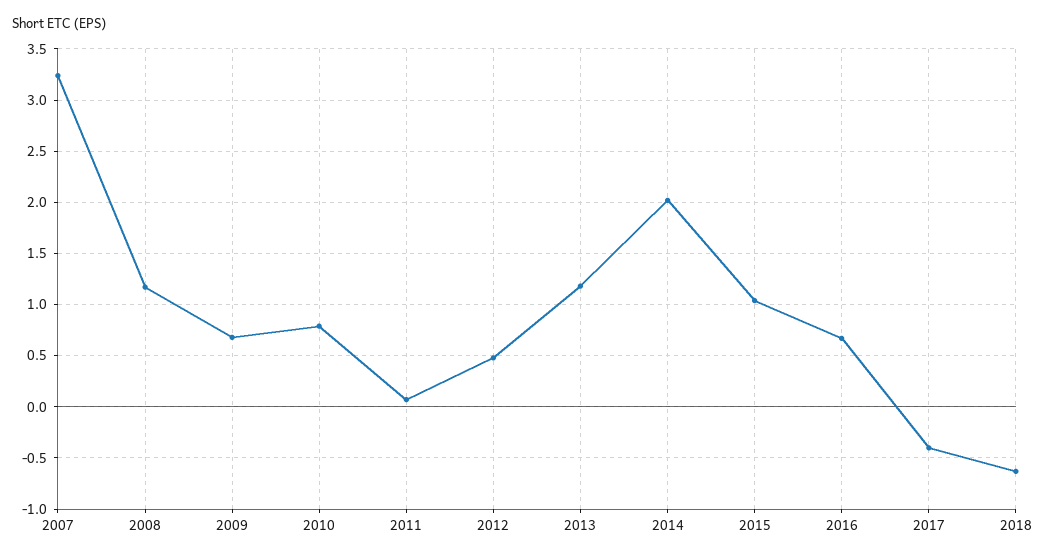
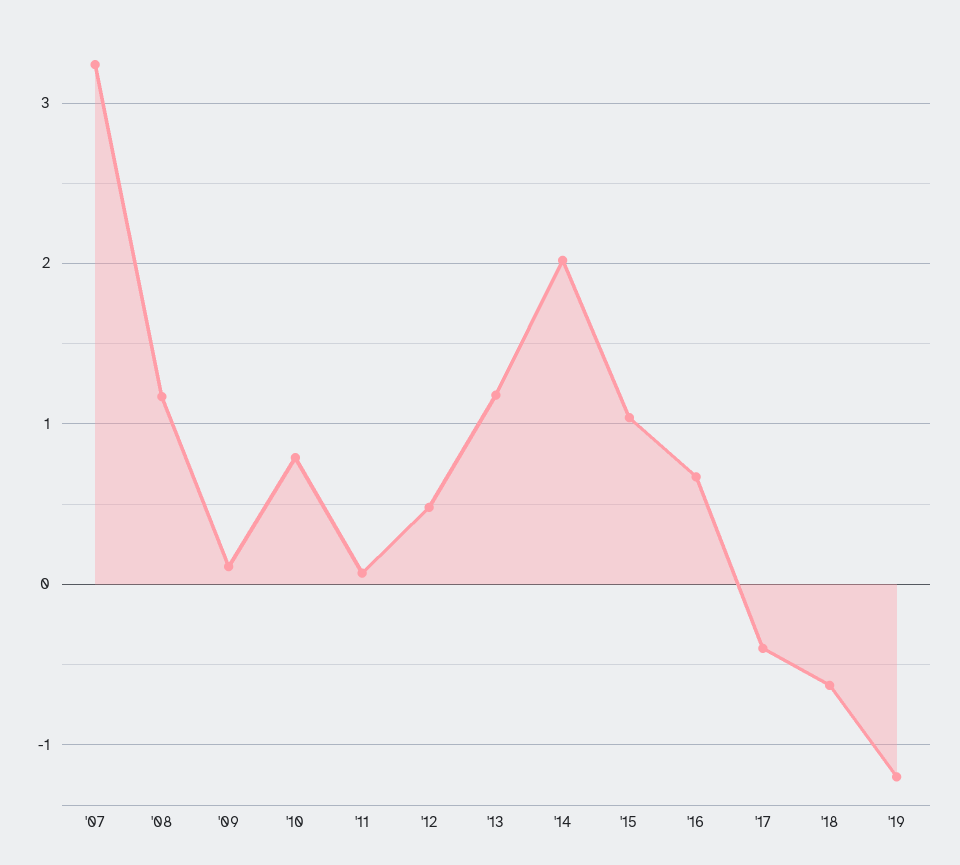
2009: 0.7 -> 0.1
'19: none -> -1.2

